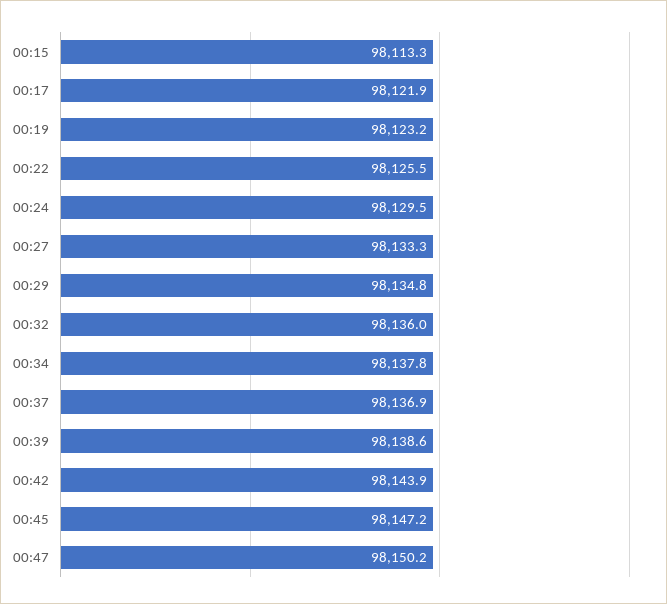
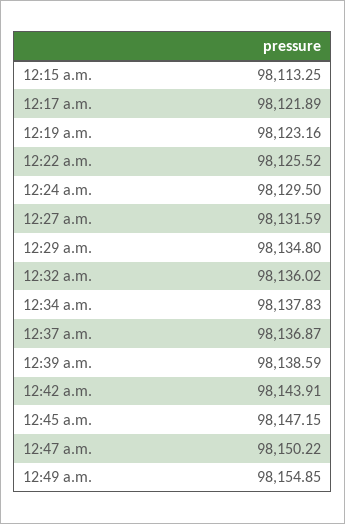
00:27: 98133.3 -> 98131.59
12:49 a.m.: none -> 98154.85

